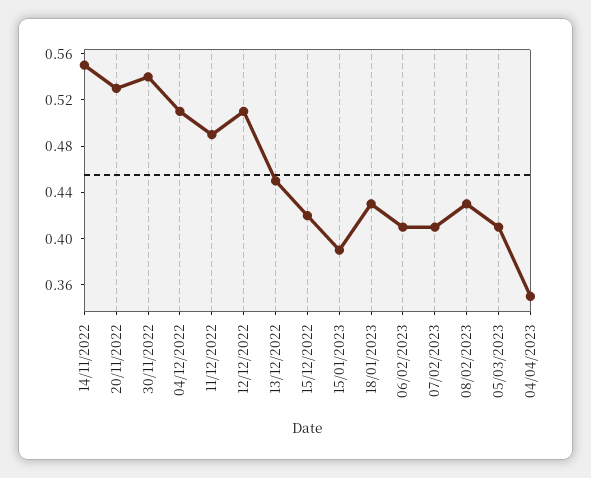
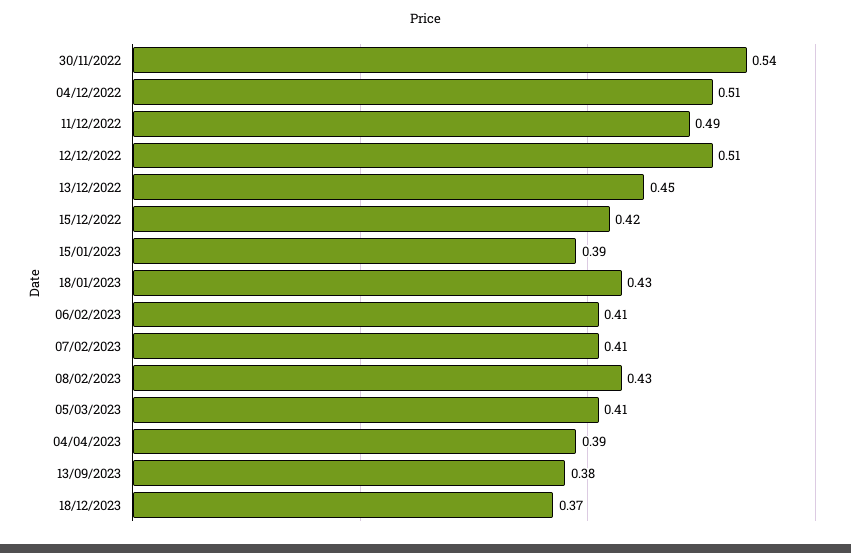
14/11/2022: 0.55 -> none
20/11/2022: 0.53 -> none
04/04/2023: 0.35 -> 0.39
13/09/2023: none -> 0.38
18/12/2023: none -> 0.37

